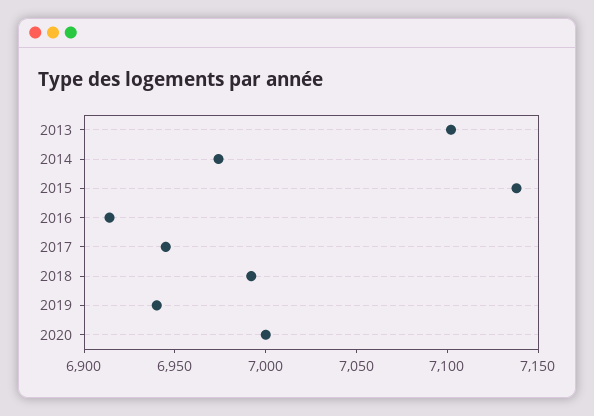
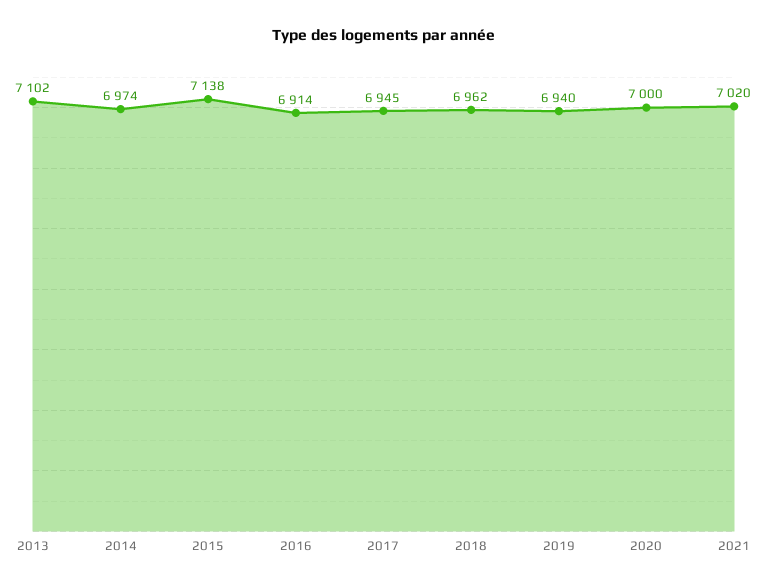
2018: 6990 -> 6962
2021: none -> 7020

